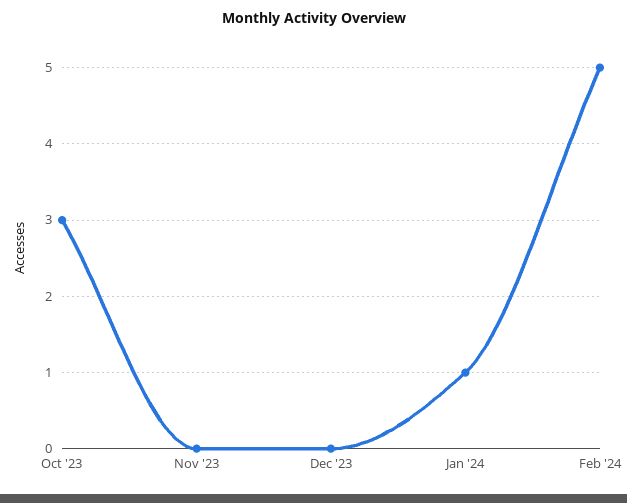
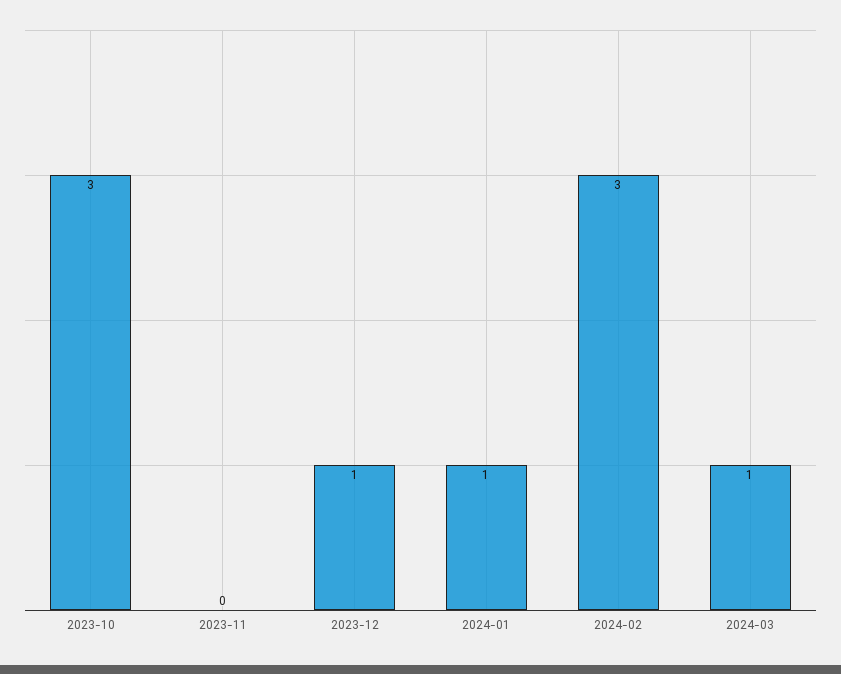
Dec '23: 0 -> 1
Feb '24: 5 -> 3
2024-03: none -> 1

